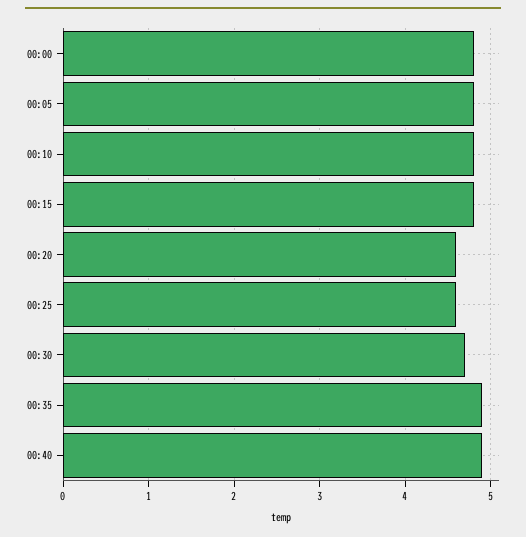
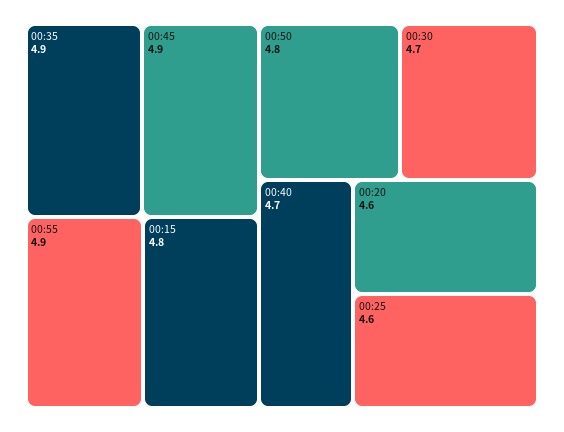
00:00: 4.8 -> none
00:05: 4.8 -> none
00:10: 4.8 -> none
00:40: 4.9 -> 4.7
00:45: none -> 4.9
00:55: none -> 4.9
00:50: none -> 4.8

